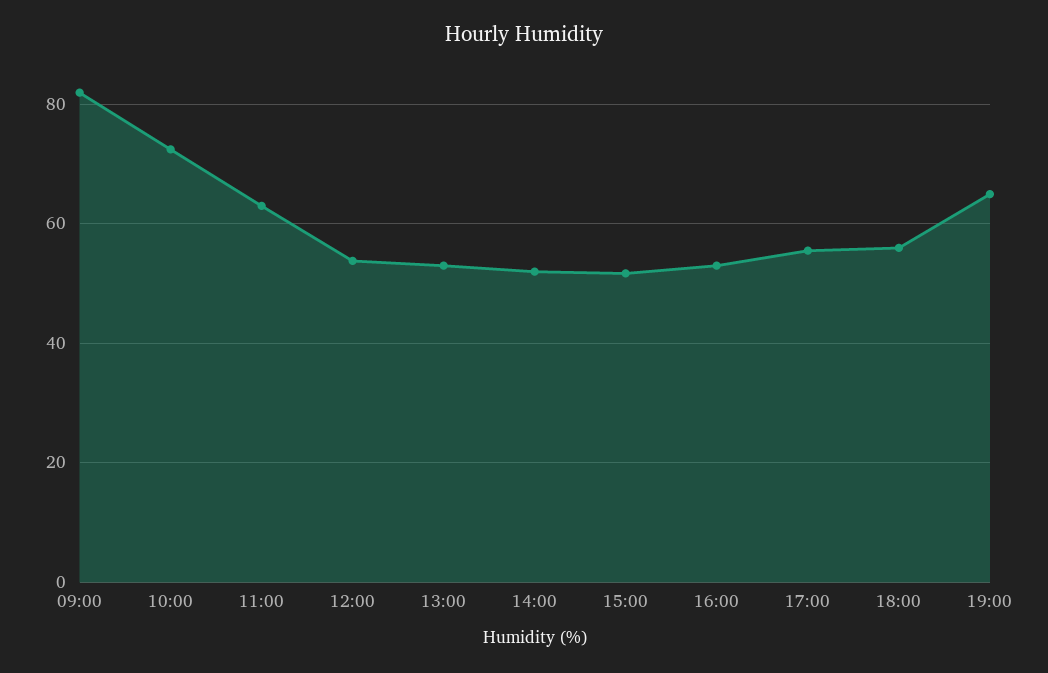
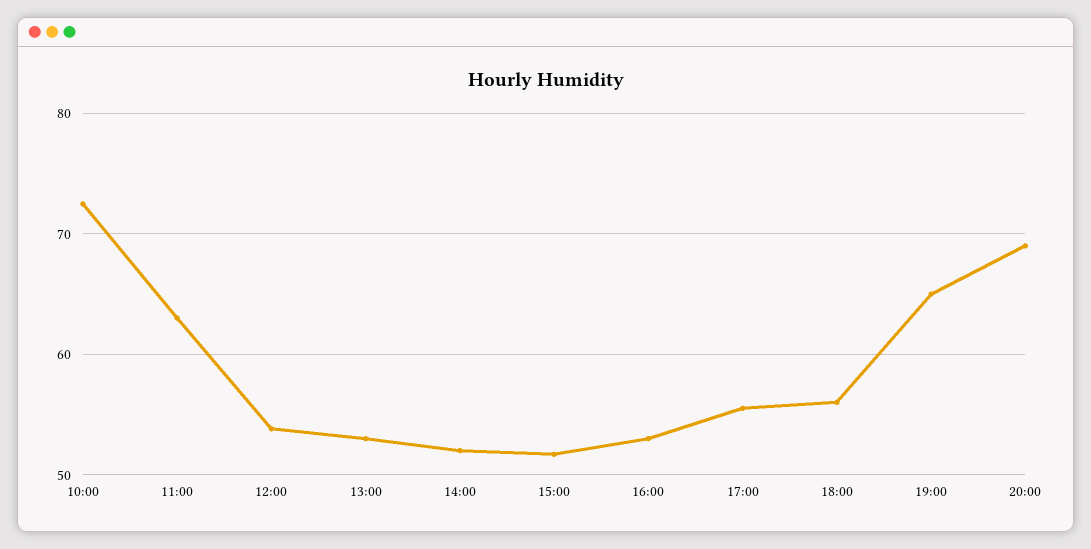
09:00: 82 -> none
20:00: none -> 69

